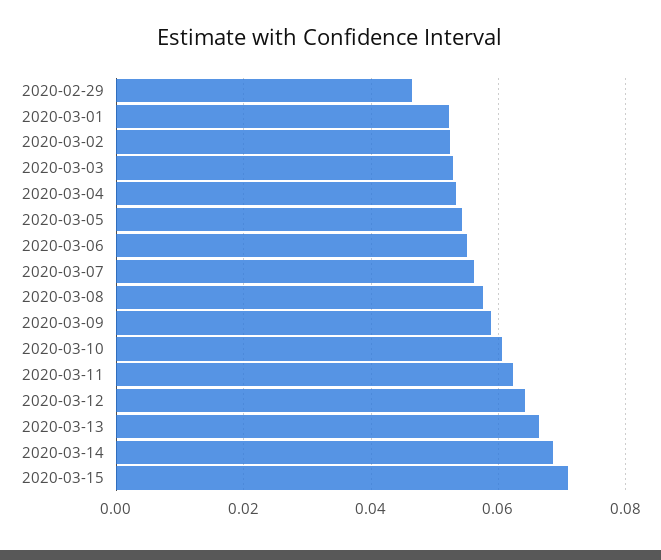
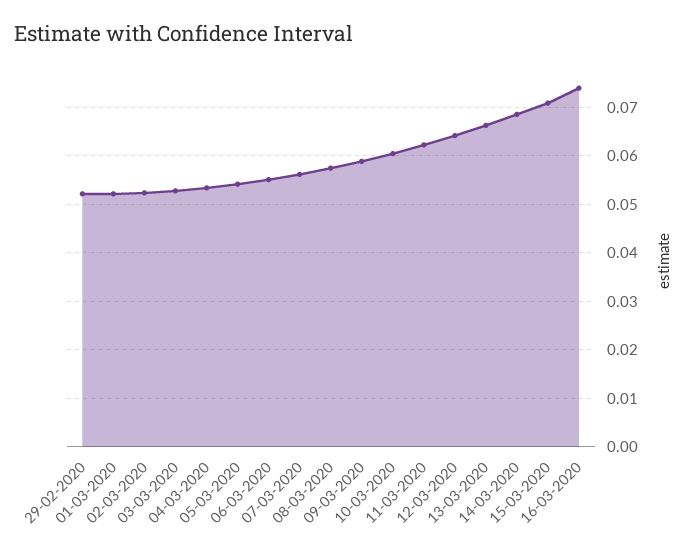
2020-02-29: 0.046 -> 0.052
16-03-2020: none -> 0.074

